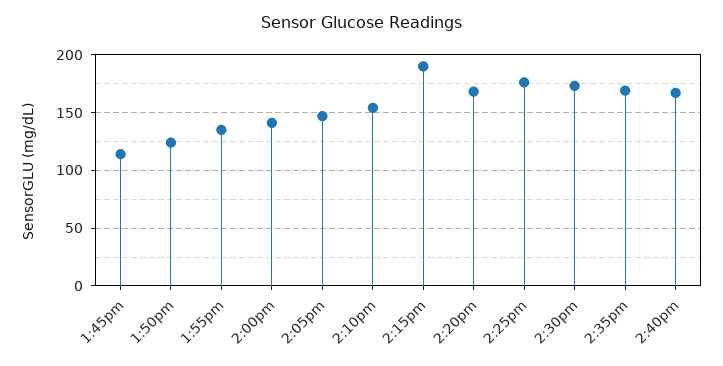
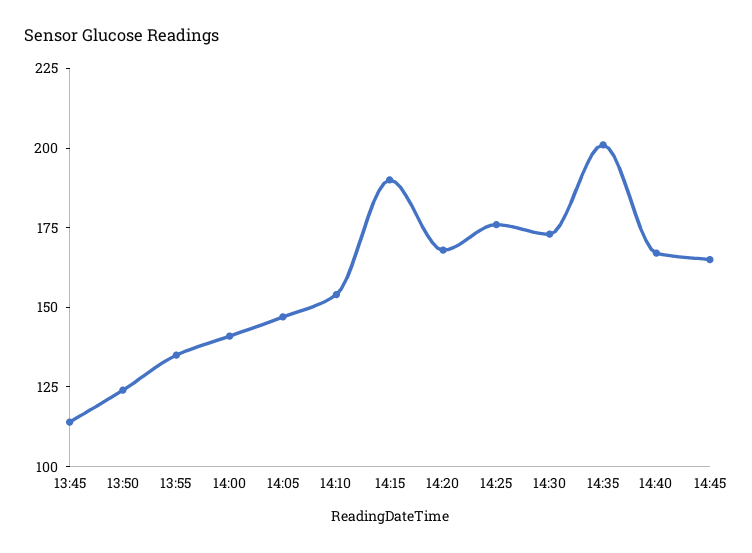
2:35pm: 170 -> 200
14:45: none -> 165

